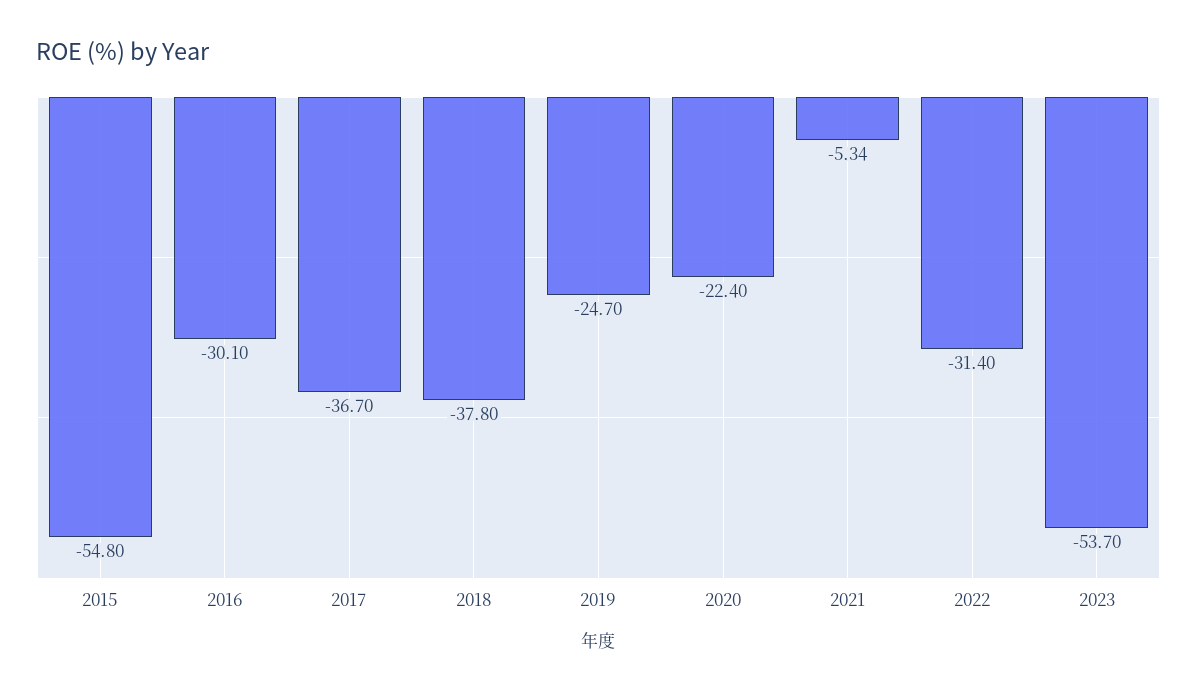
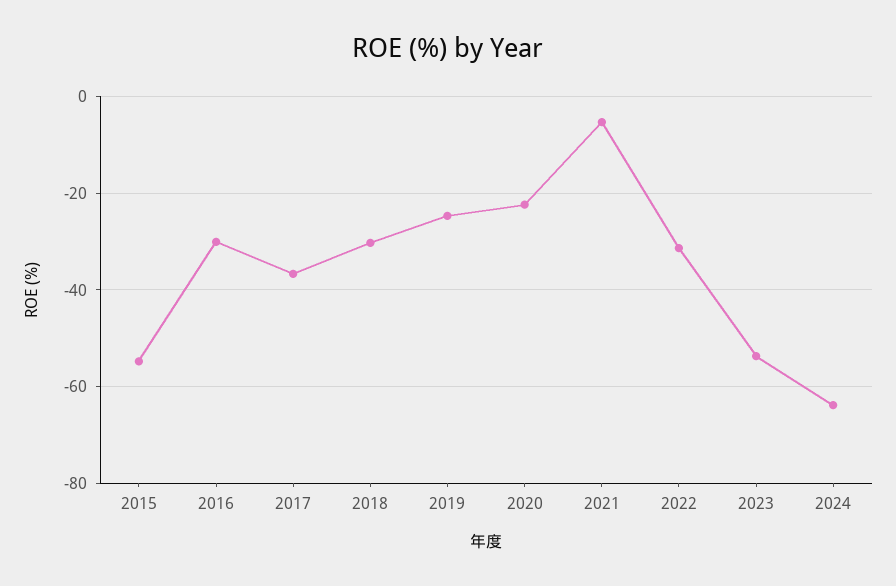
2018: -37.8 -> -30
2024: none -> -64

